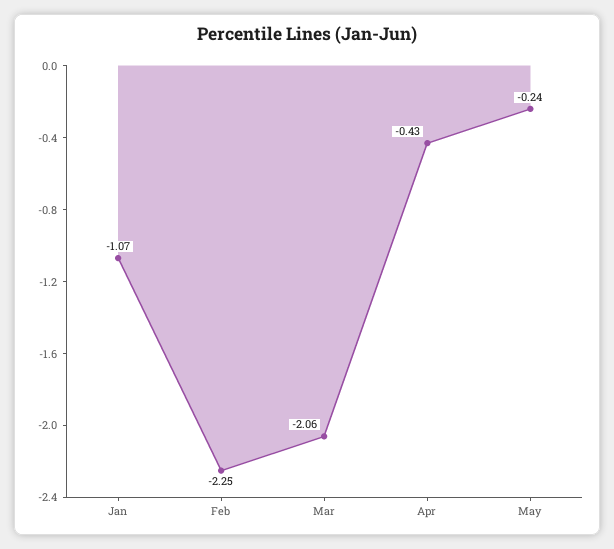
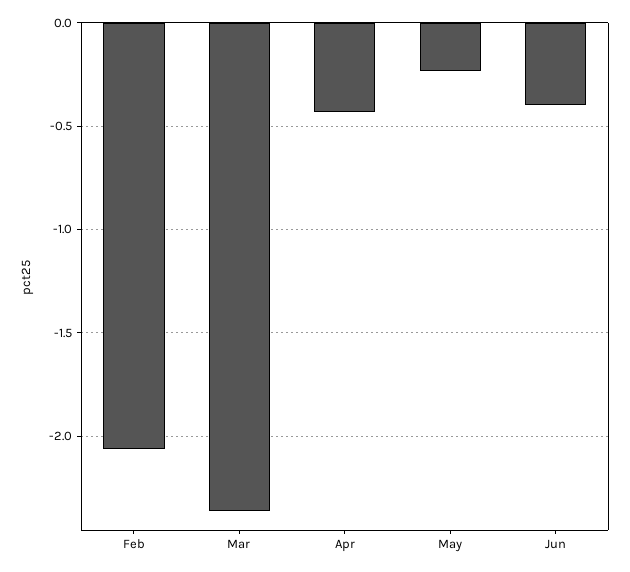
Jan: -1.07 -> none
Feb: -2.25 -> -2.05
Mar: -2.06 -> -2.35
Jun: none -> -0.4

